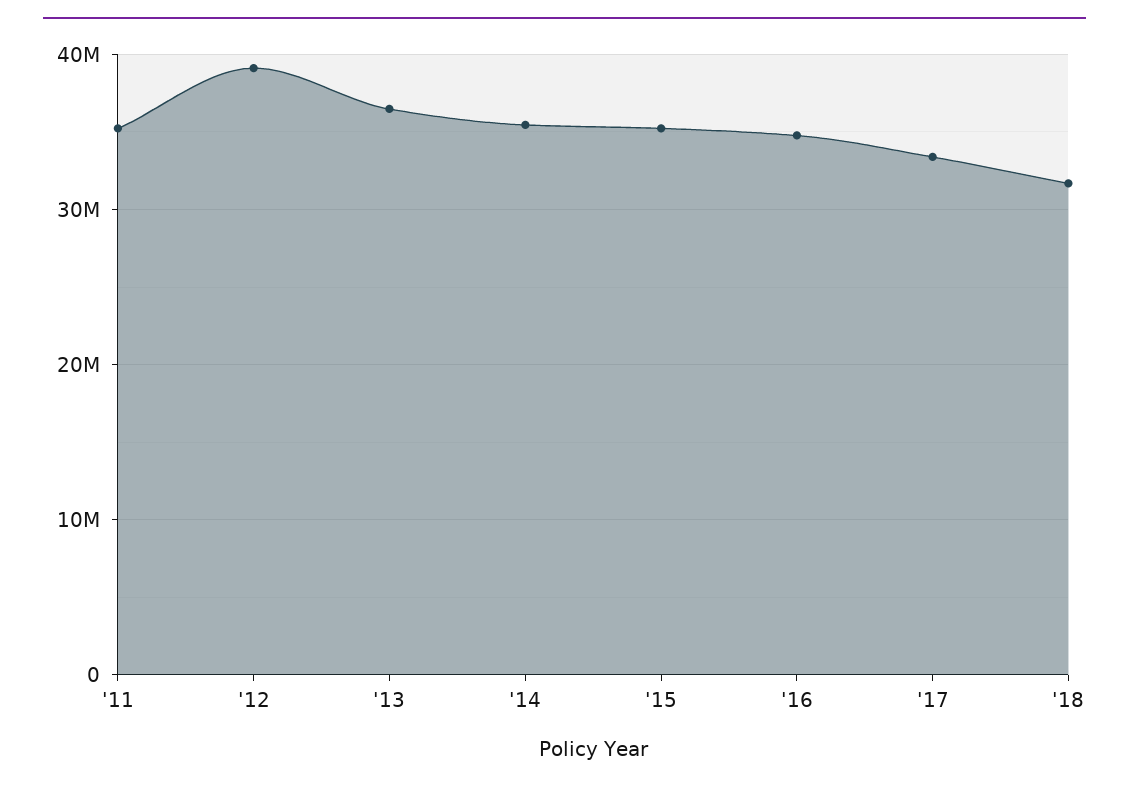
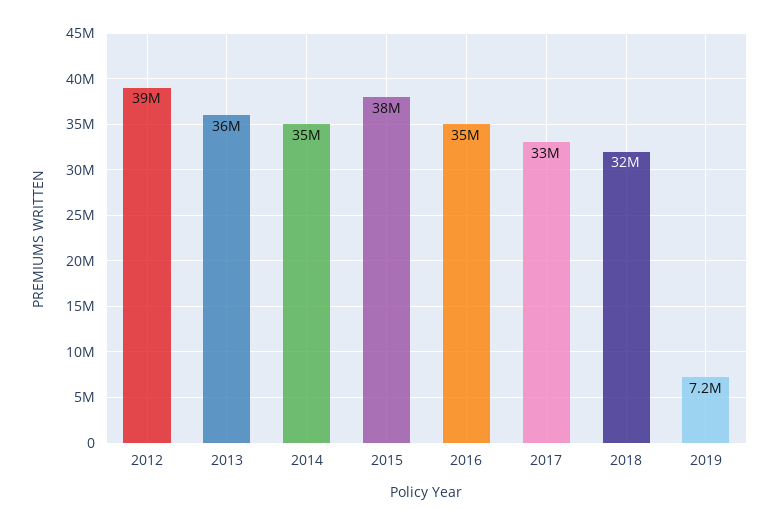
'11: 35000000 -> none
'15: 35000000 -> 38000000
2019: none -> 7200000

